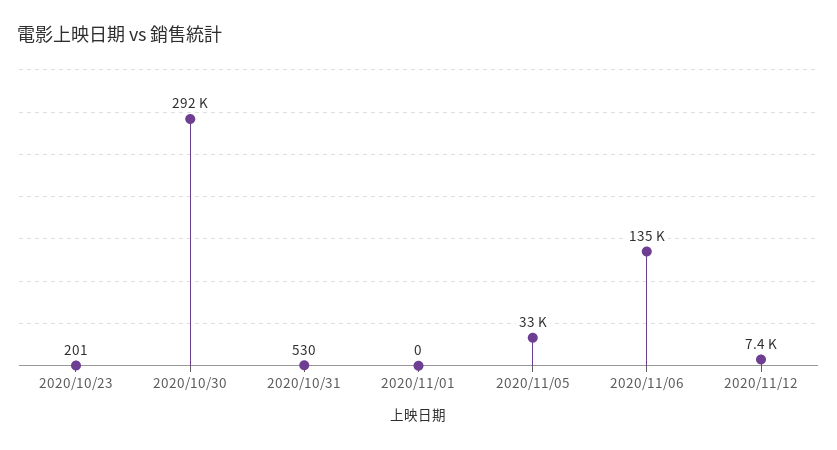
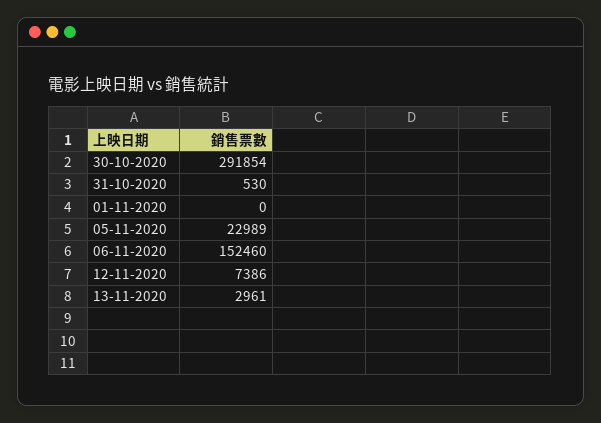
2020/10/23: 201 -> none
2020/11/05: 33000 -> 22989
2020/11/06: 135000 -> 152460
13-11-2020: none -> 2961

